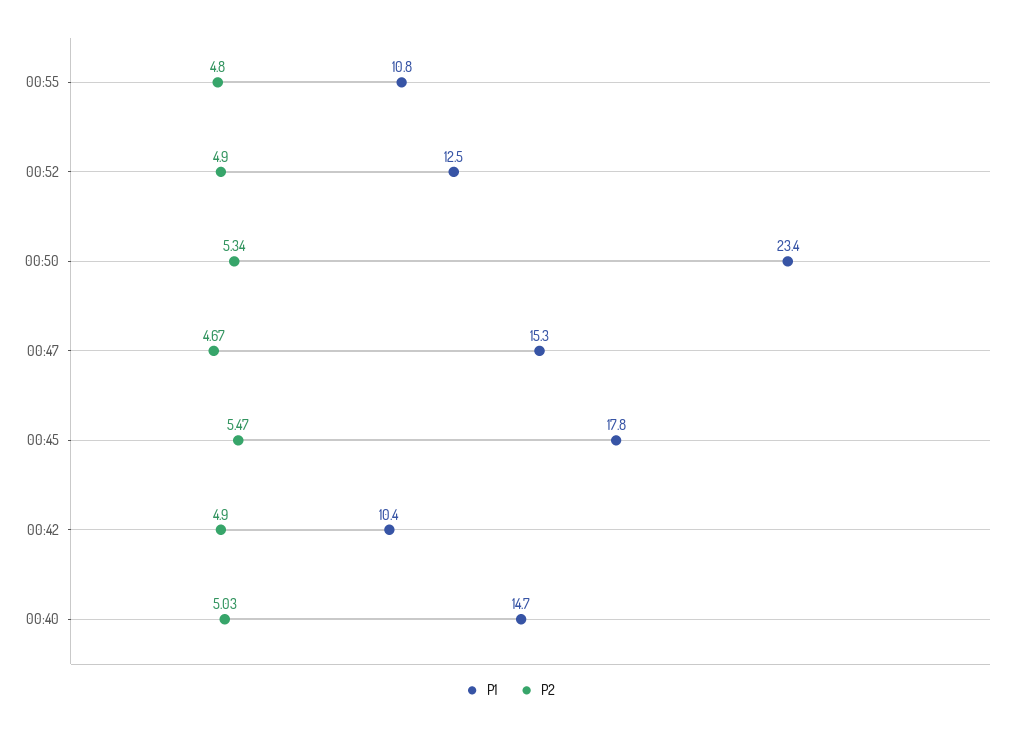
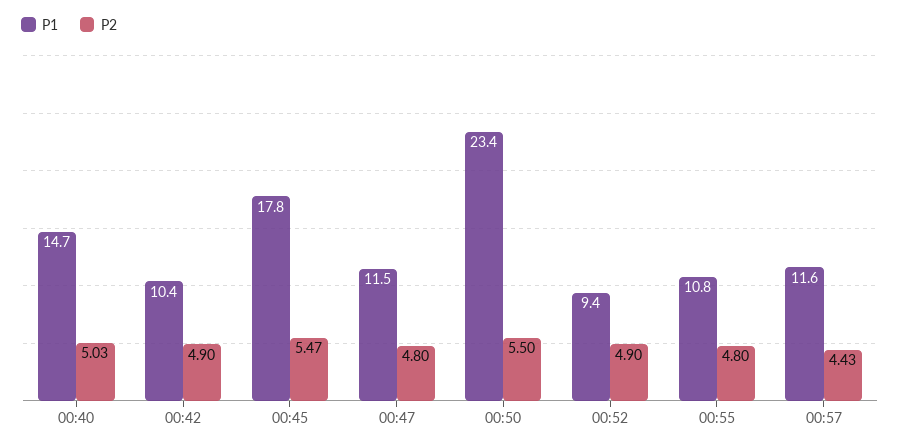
P1, 00:52: 12.5 -> 9.4
P2, 00:50: 5.34 -> 5.5
P1, 00:47: 15.3 -> 11.5
P2, 00:47: 4.67 -> 4.8
P1, 00:57: none -> 11.6
P2, 00:57: none -> 4.43

